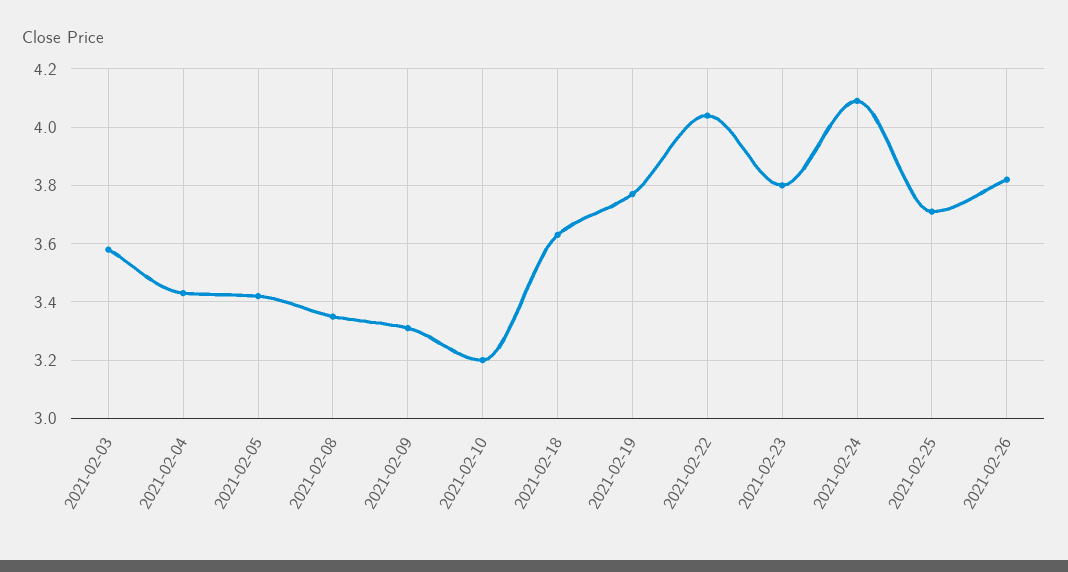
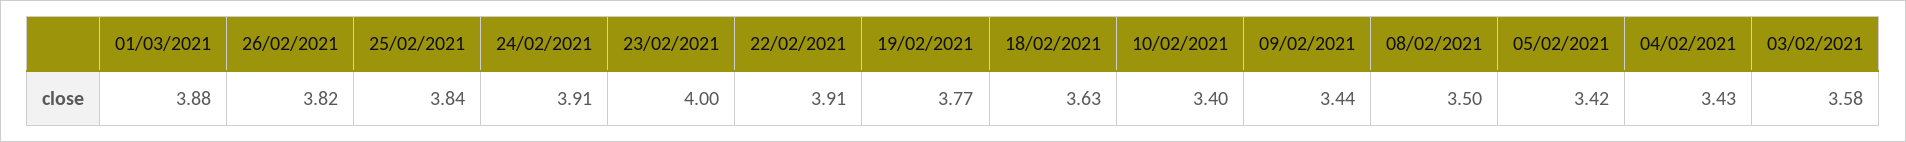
2021-02-08: 3.35 -> 3.5
2021-02-09: 3.3 -> 3.44
2021-02-10: 3.2 -> 3.4
2021-02-22: 4.05 -> 3.91
2021-02-23: 3.8 -> 4
2021-02-24: 4.1 -> 3.91
2021-02-25: 3.7 -> 3.84
01/03/2021: none -> 3.88

